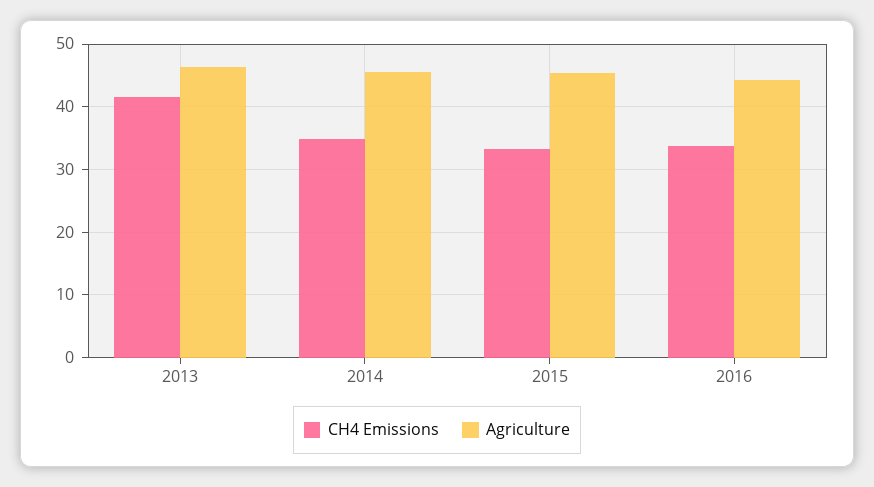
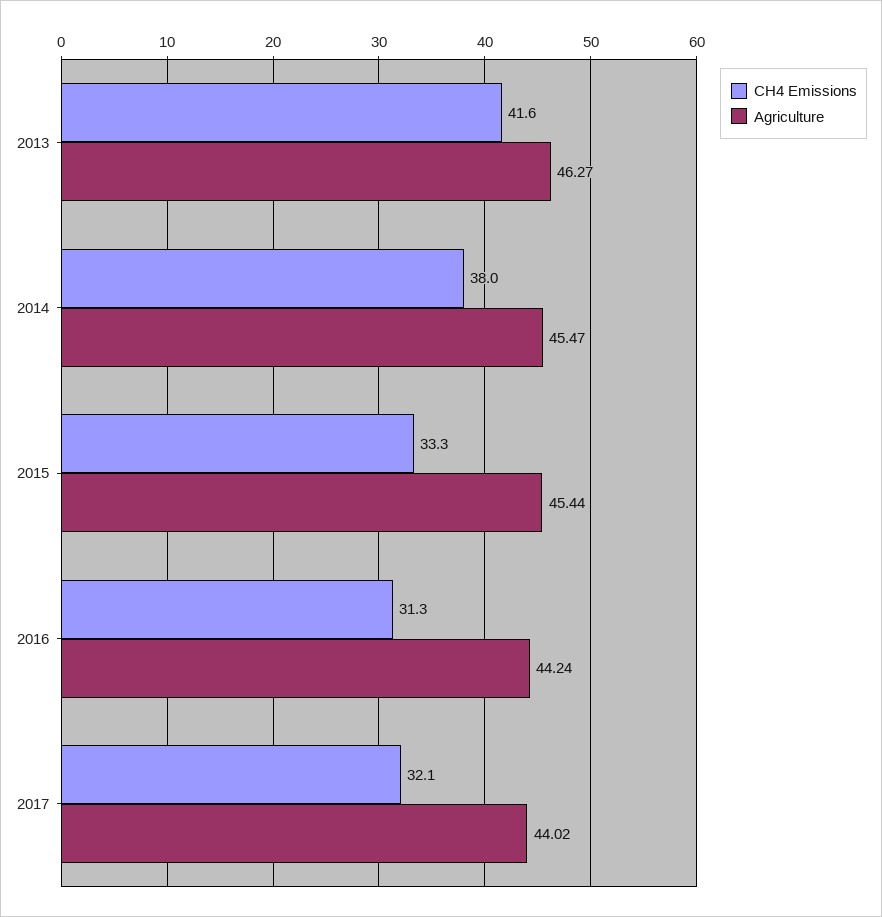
CH4 Emissions, 2014: 35 -> 38
CH4 Emissions, 2016: 34 -> 31.3
CH4 Emissions, 2017: none -> 32.1
Agriculture, 2017: none -> 44.02

